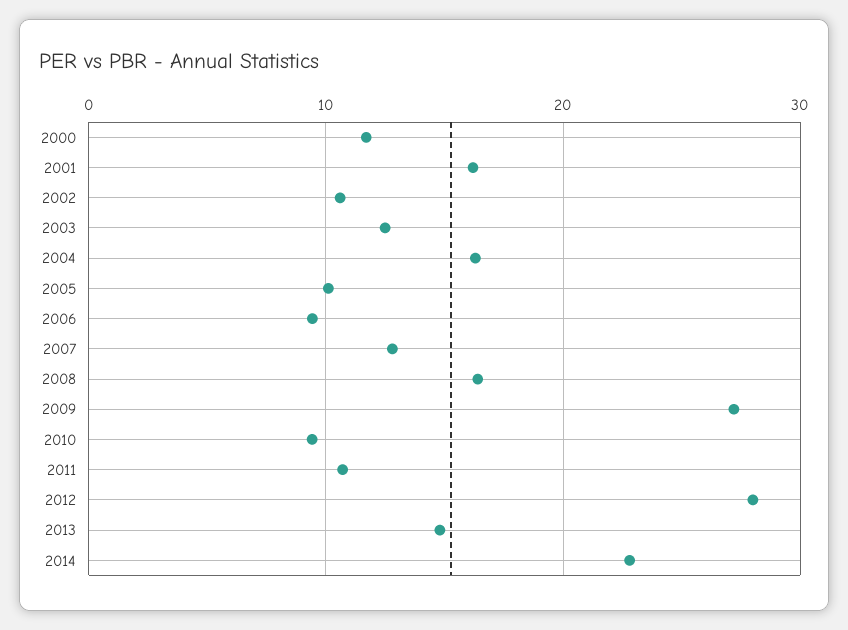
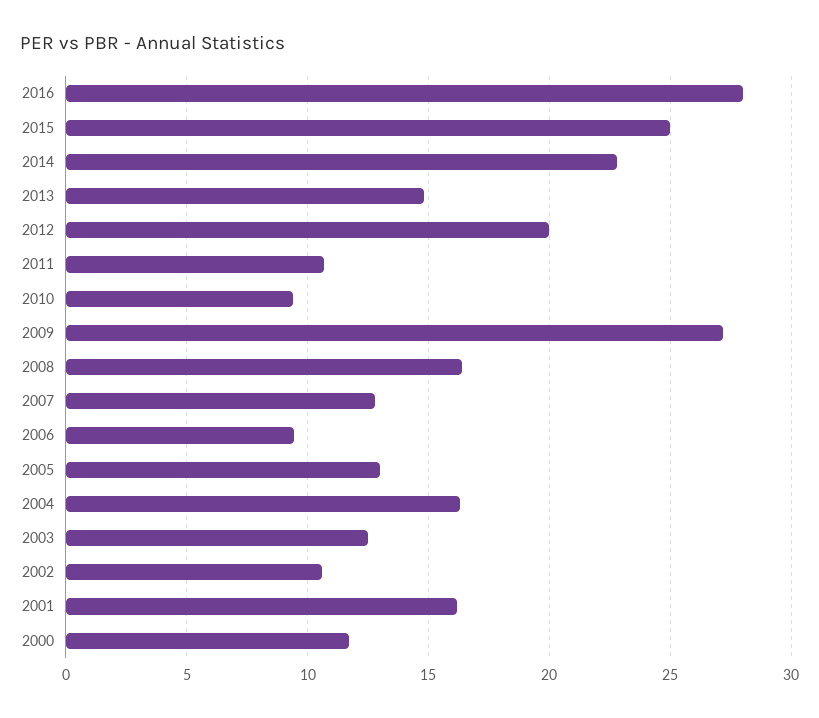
2005: 10 -> 13
2012: 28 -> 20
2016: none -> 28
2015: none -> 25

